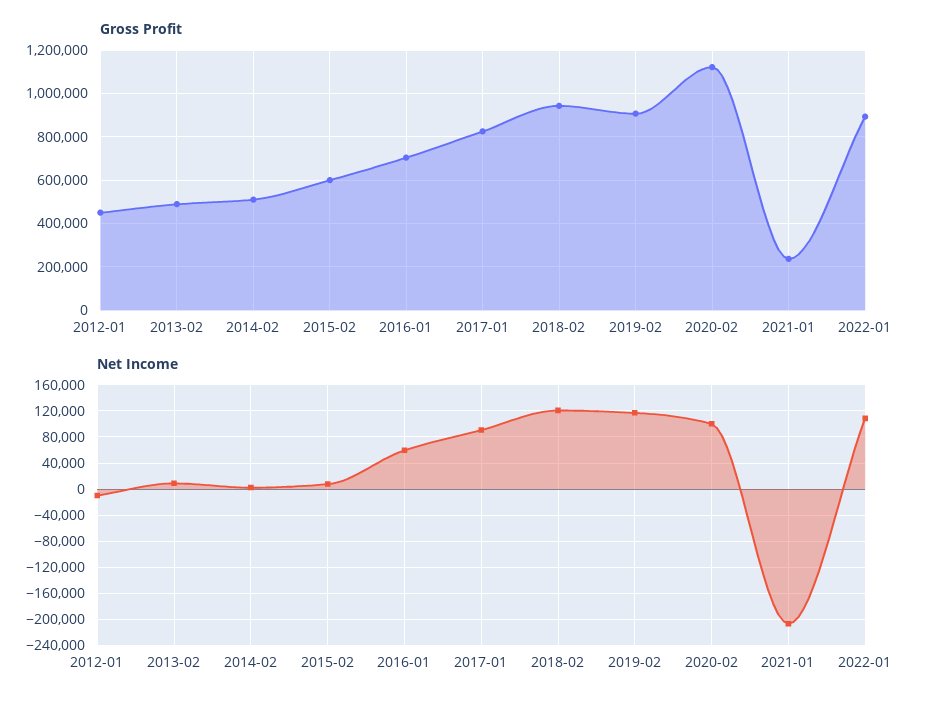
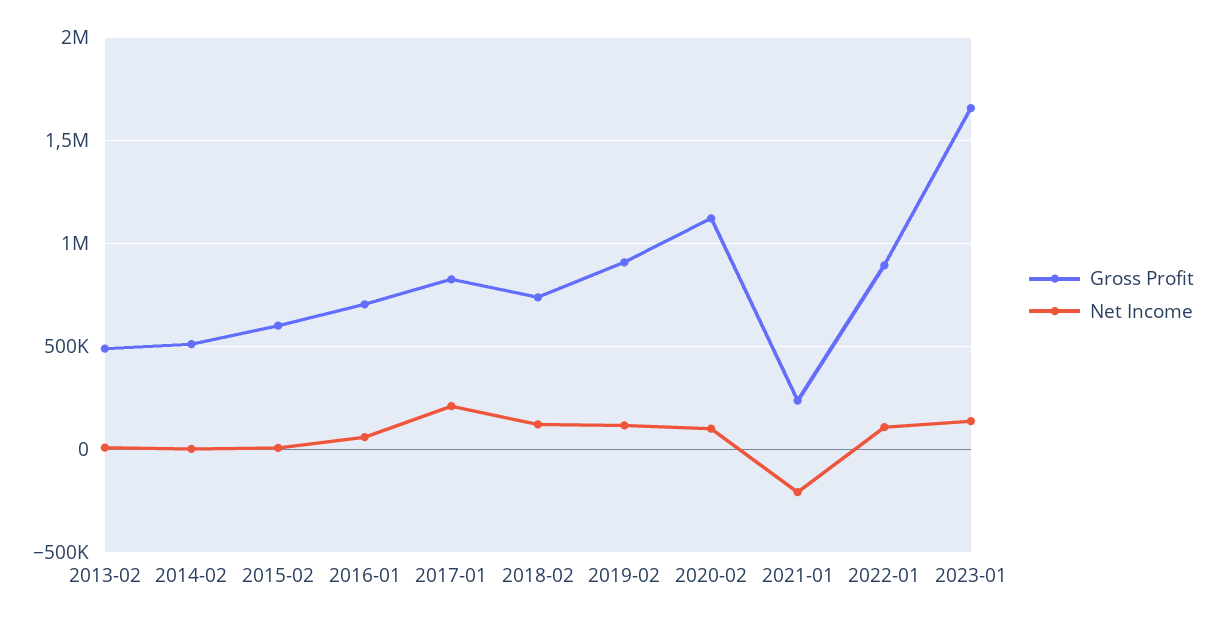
Gross Profit, 2012-01: 450000 -> none
Gross Profit, 2018-02: 950000 -> 750000
Net Income, 2012-01: -10000 -> none
Net Income, 2017-01: 90000 -> 200000
Gross Profit, 2023-01: none -> 1650000
Net Income, 2023-01: none -> 150000

